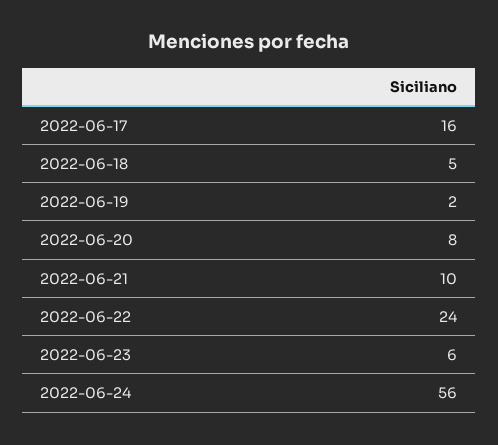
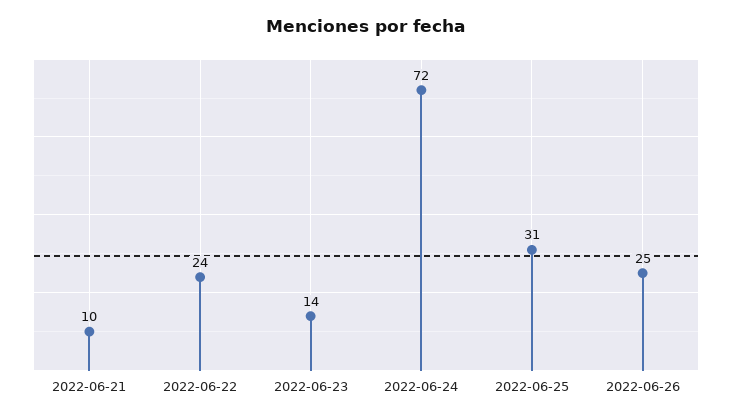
2022-06-17: 16 -> none
2022-06-18: 5 -> none
2022-06-19: 2 -> none
2022-06-20: 8 -> none
2022-06-23: 6 -> 14
2022-06-24: 56 -> 72
2022-06-25: none -> 31
2022-06-26: none -> 25

